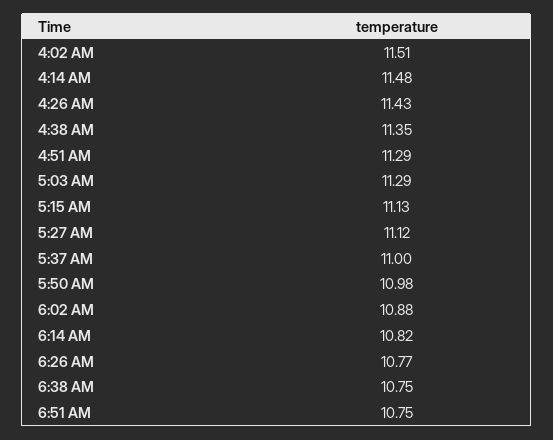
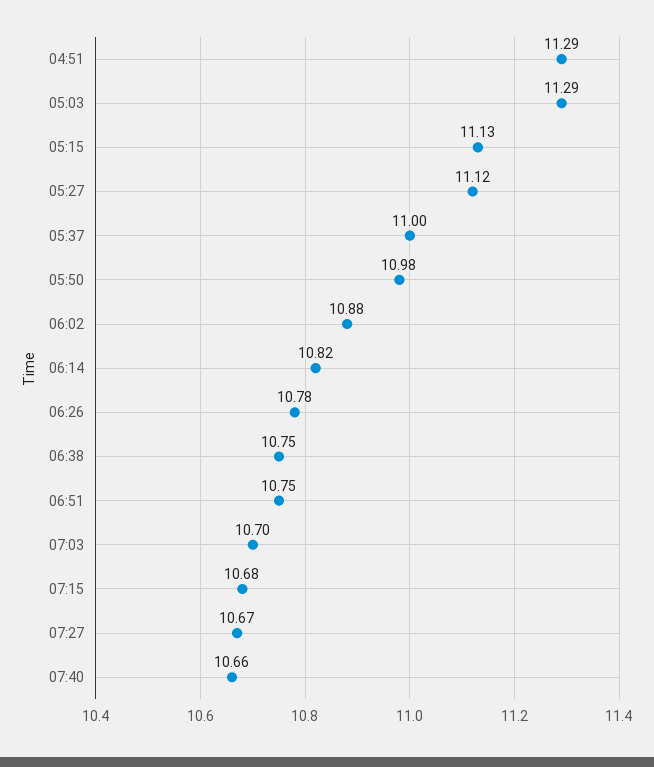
4:02 AM: 11.51 -> none
4:14 AM: 11.48 -> none
4:26 AM: 11.43 -> none
4:38 AM: 11.35 -> none
6:26 AM: 10.77 -> 10.78
07:03: none -> 10.7
07:15: none -> 10.68
07:27: none -> 10.67
07:40: none -> 10.66

